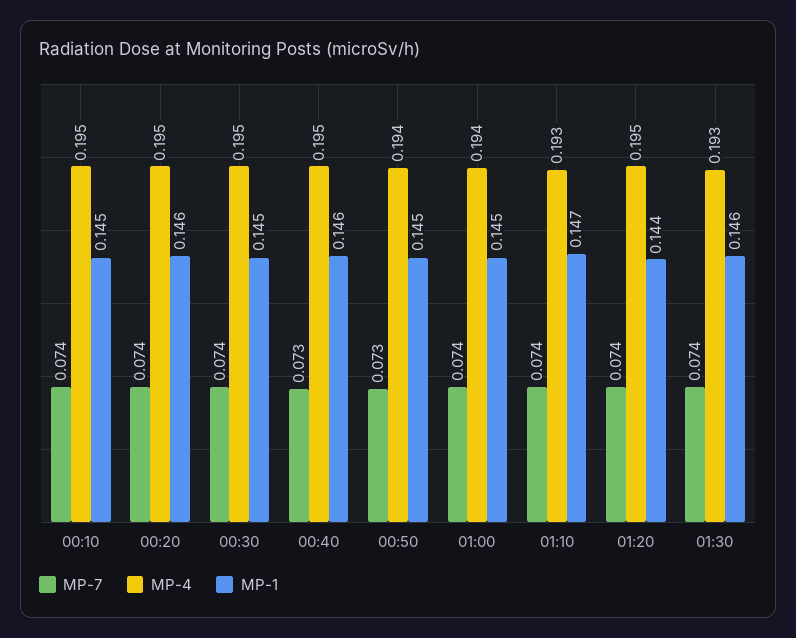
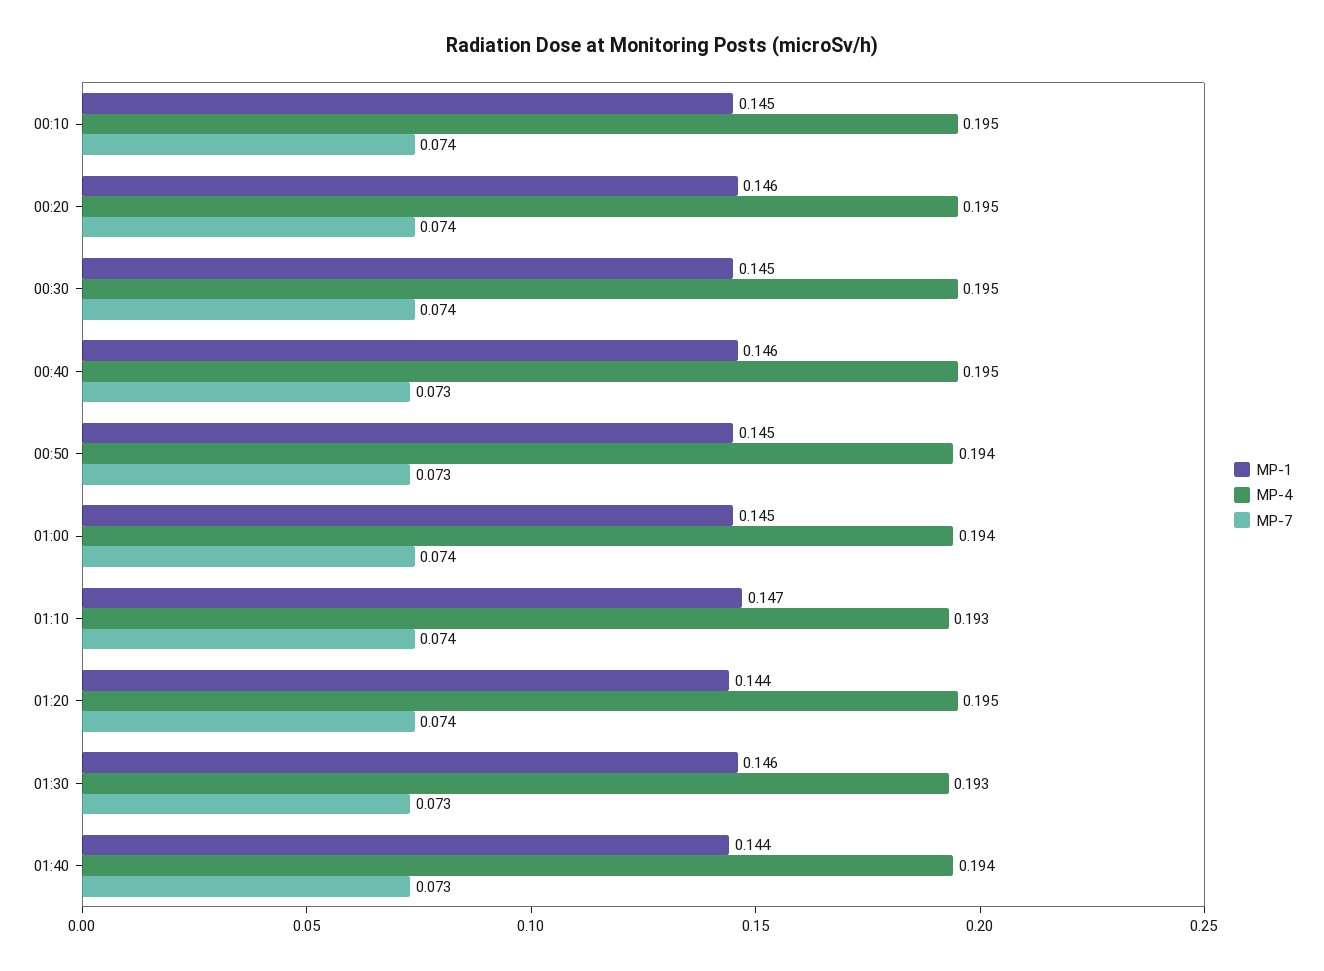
MP-7, 01:30: 0.074 -> 0.073
MP-1, 01:40: none -> 0.144
MP-4, 01:40: none -> 0.194
MP-7, 01:40: none -> 0.073

